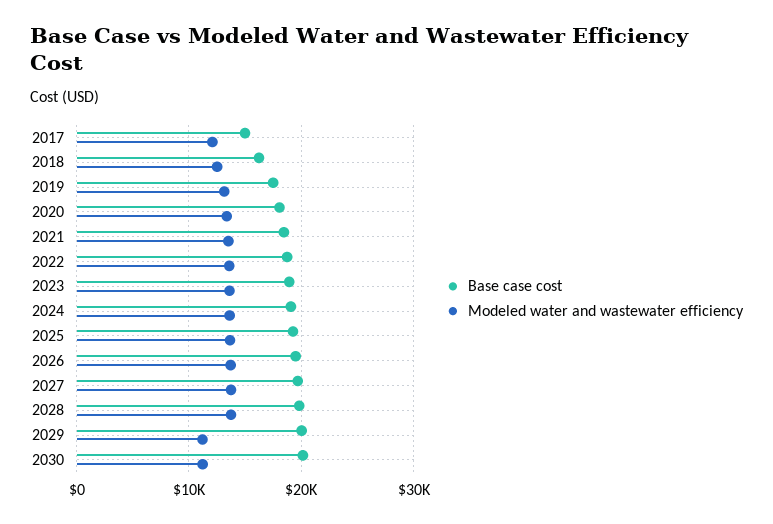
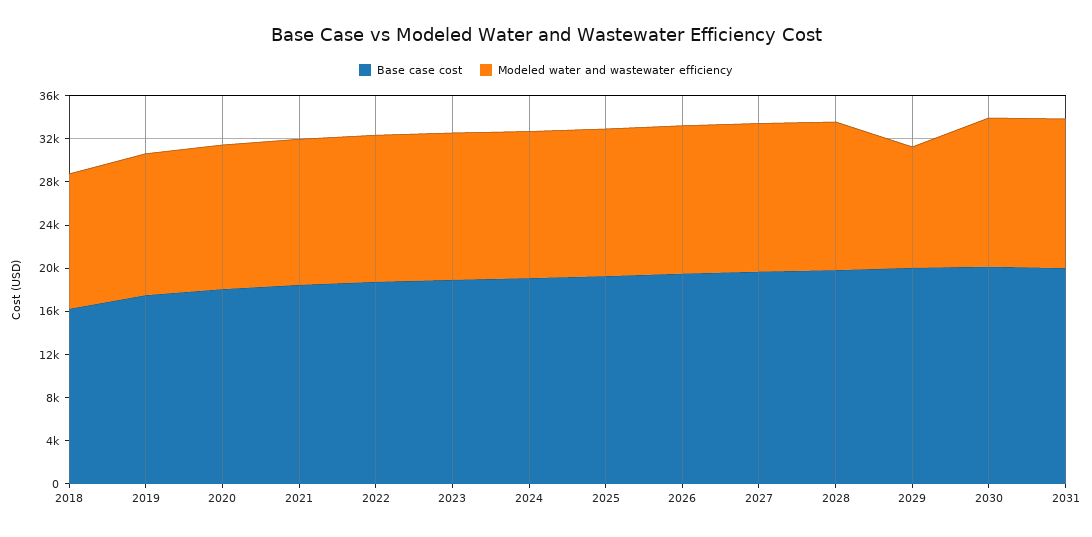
Base case cost, 2017: 15000 -> none
Modeled water and wastewater efficiency, 2017: 12000 -> none
Modeled water and wastewater efficiency, 2030: 11000 -> 14000
Base case cost, 2031: none -> 20000
Modeled water and wastewater efficiency, 2031: none -> 14000

